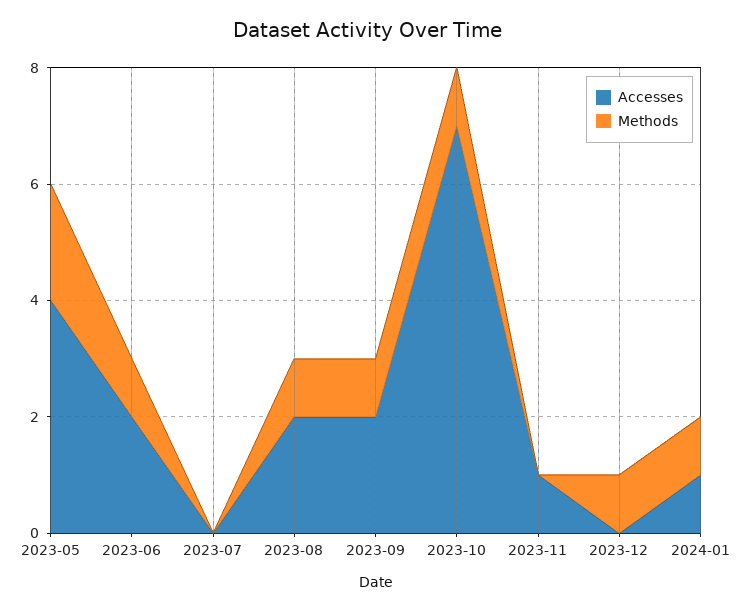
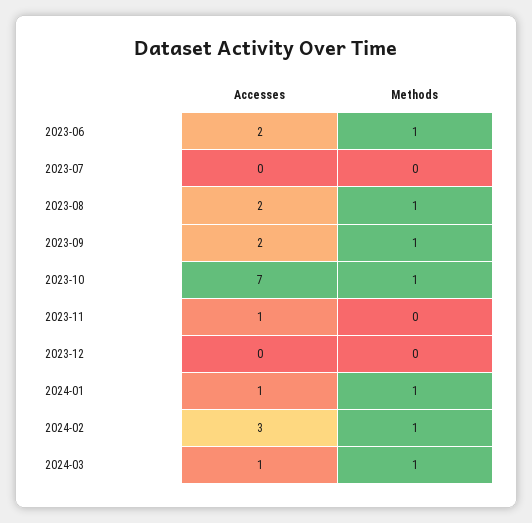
Accesses, 2023-05: 4 -> none
Methods, 2023-05: 2 -> none
Methods, 2023-12: 1 -> 0
Accesses, 2024-02: none -> 3
Methods, 2024-02: none -> 1
Accesses, 2024-03: none -> 1
Methods, 2024-03: none -> 1

